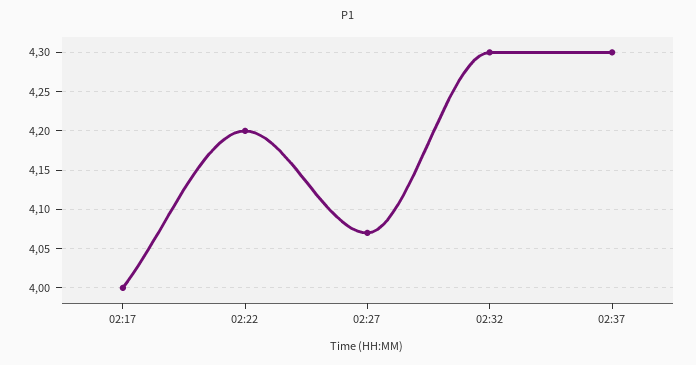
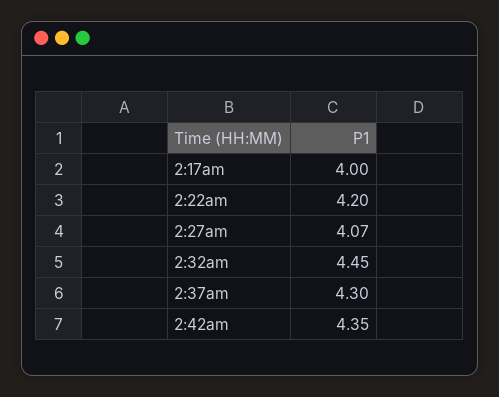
02:32: 4.3 -> 4.45
2:42am: none -> 4.35

